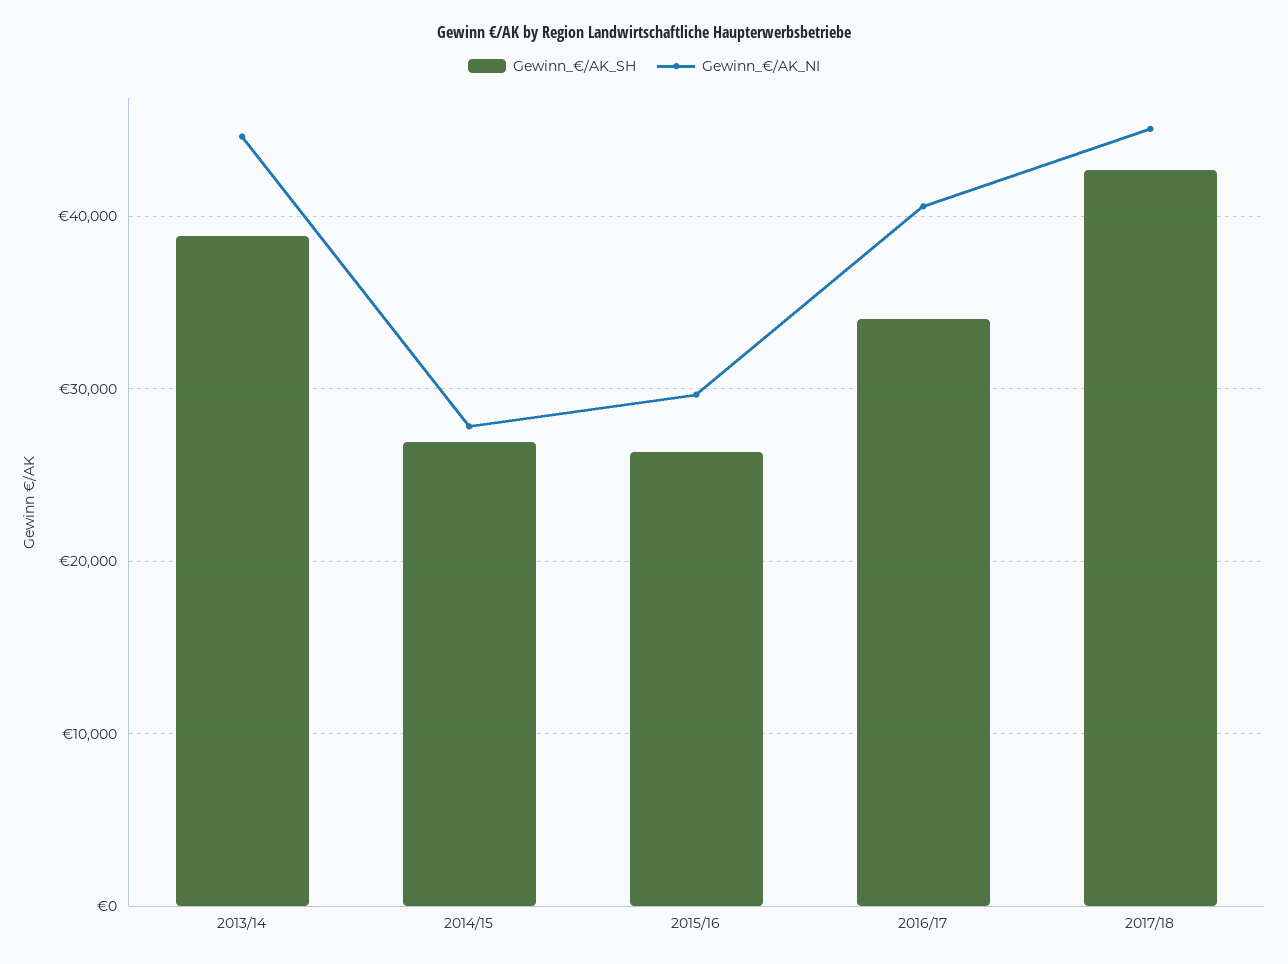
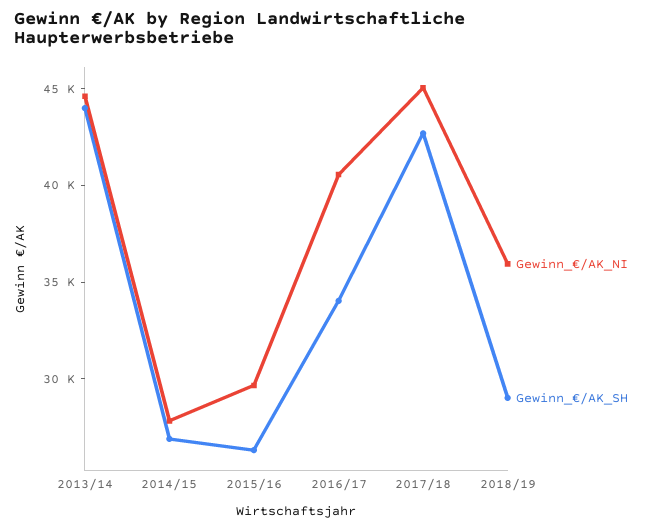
Gewinn_€/AK_SH, 2013/14: 39000 -> 44000
Gewinn_€/AK_NI, 2018/19: none -> 36000
Gewinn_€/AK_SH, 2018/19: none -> 29000

